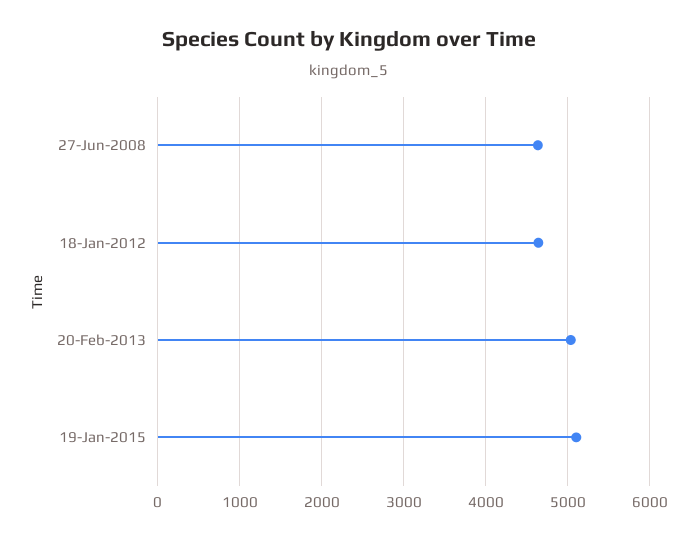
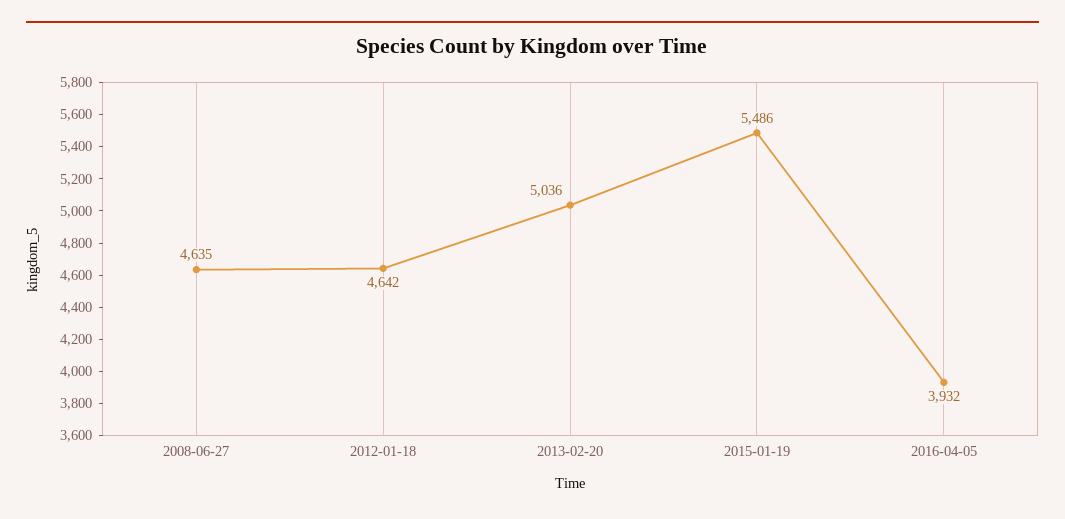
19-Jan-2015: 5100 -> 5486
2016-04-05: none -> 3932

